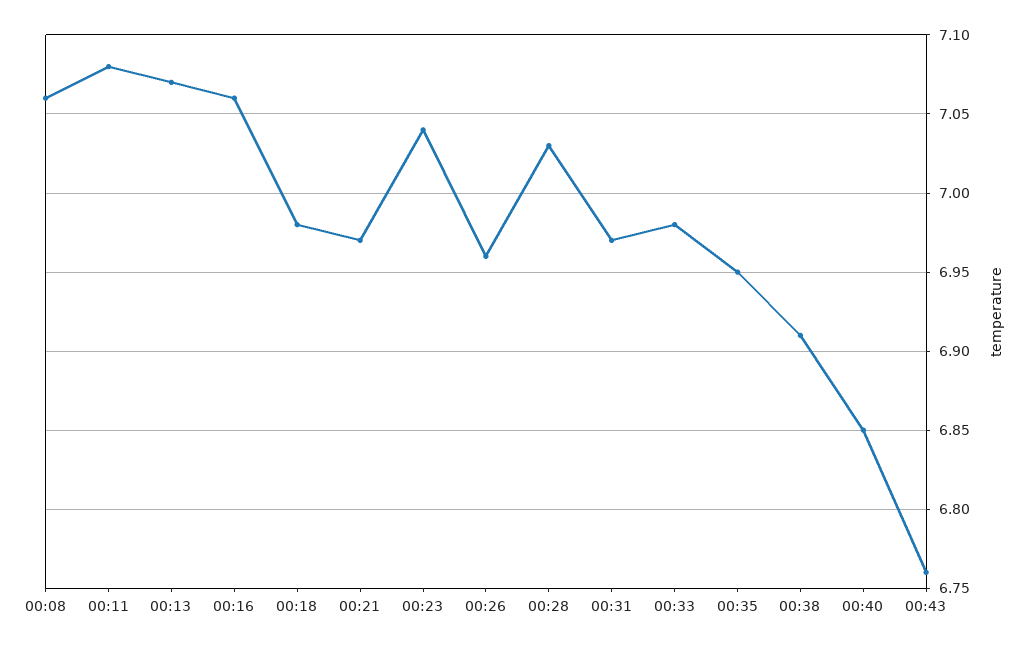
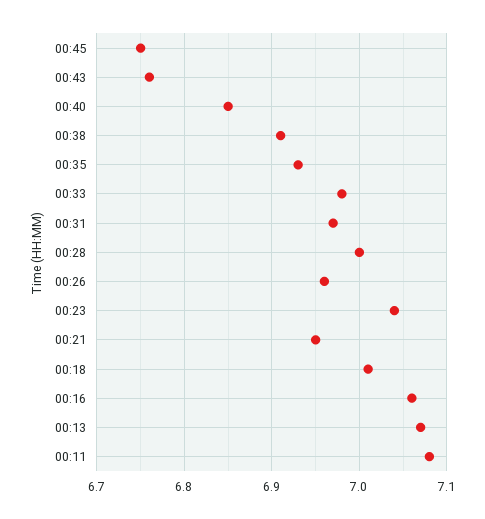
00:08: 7.06 -> none
00:18: 6.98 -> 7.01
00:21: 6.97 -> 6.95
00:28: 7.03 -> 7
00:35: 6.95 -> 6.93
00:45: none -> 6.75

